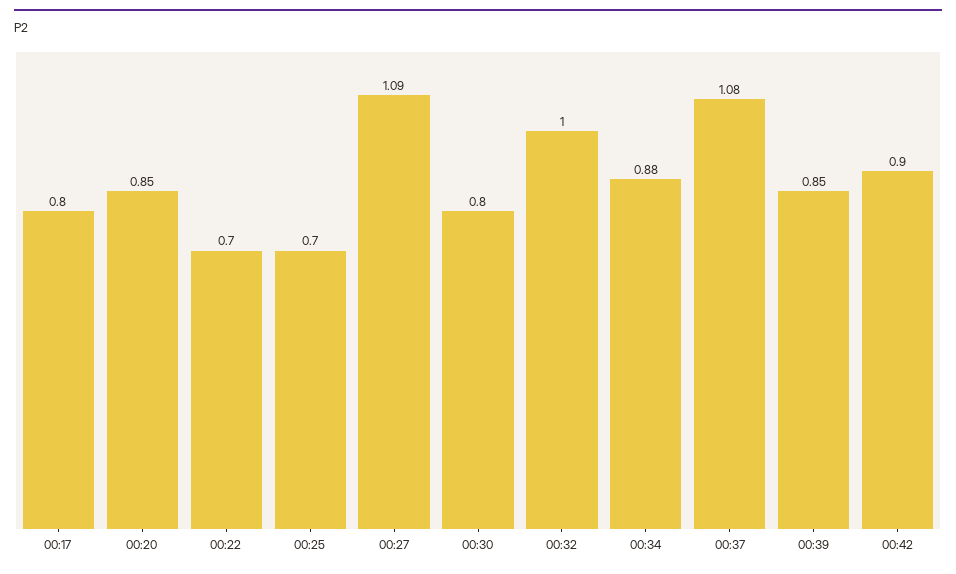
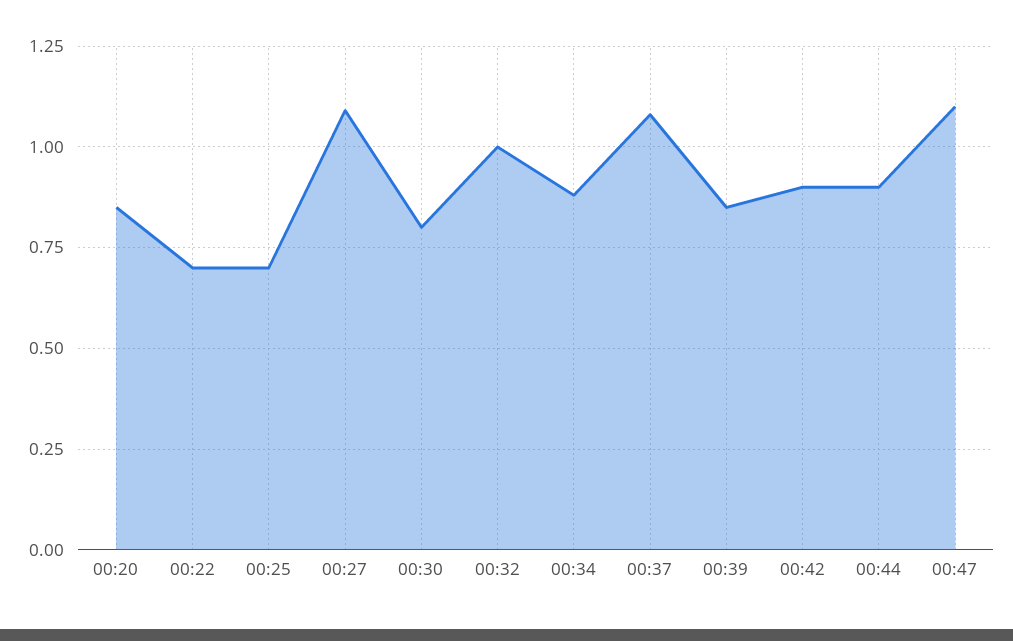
00:17: 0.8 -> none
00:44: none -> 0.9
00:47: none -> 1.1

